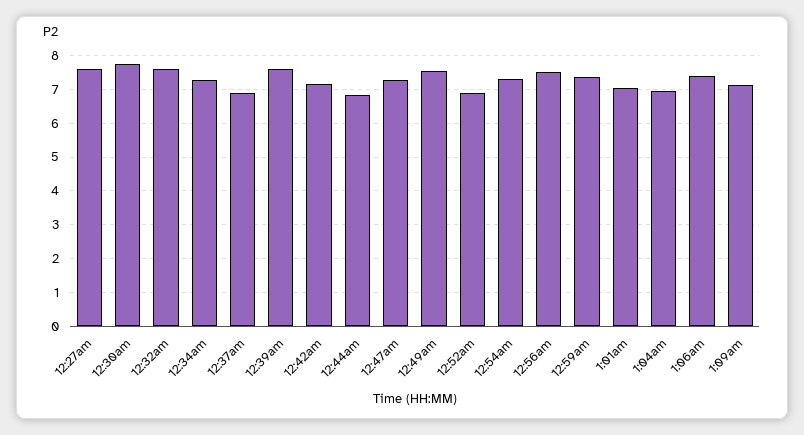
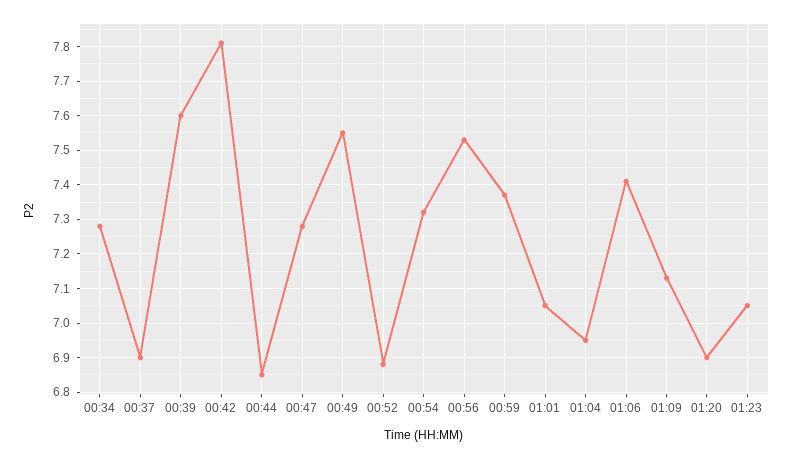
12:27am: 7.6 -> none
12:30am: 7.8 -> none
12:32am: 7.6 -> none
12:42am: 7.2 -> 7.8
01:20: none -> 6.9
01:23: none -> 7.05

